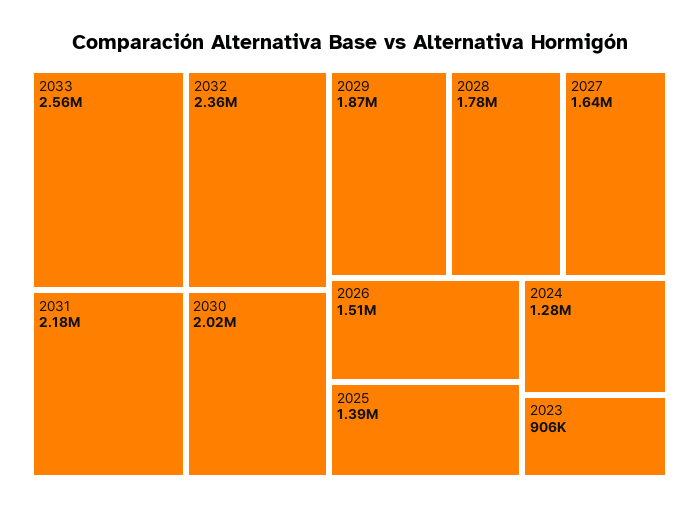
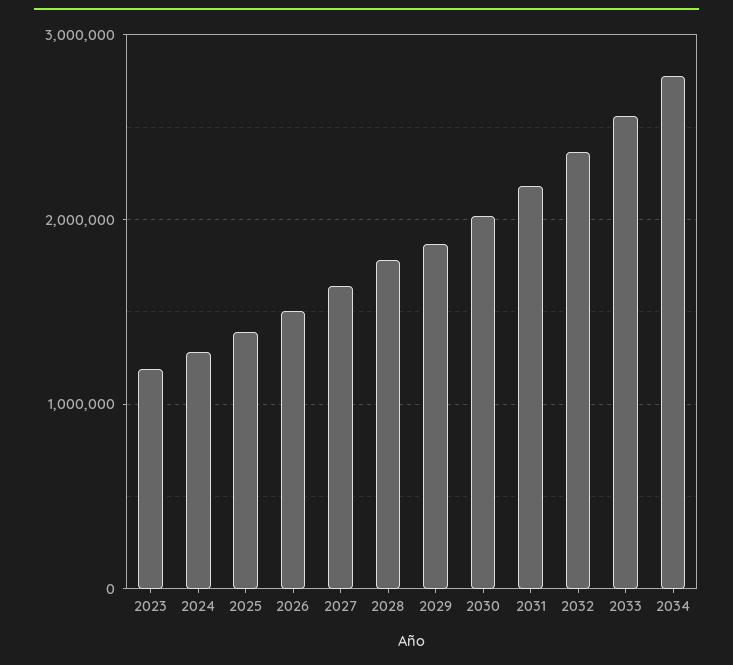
2023: 906000 -> 1200000
2034: none -> 2800000

